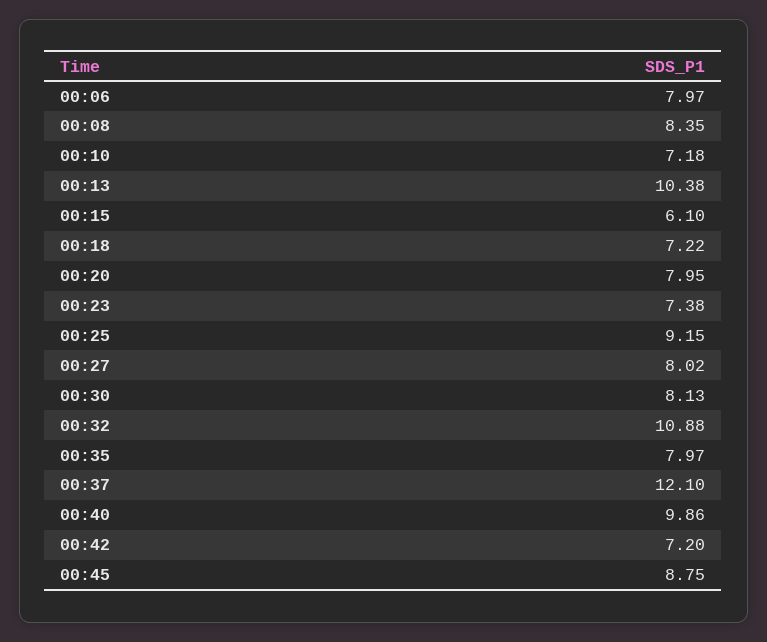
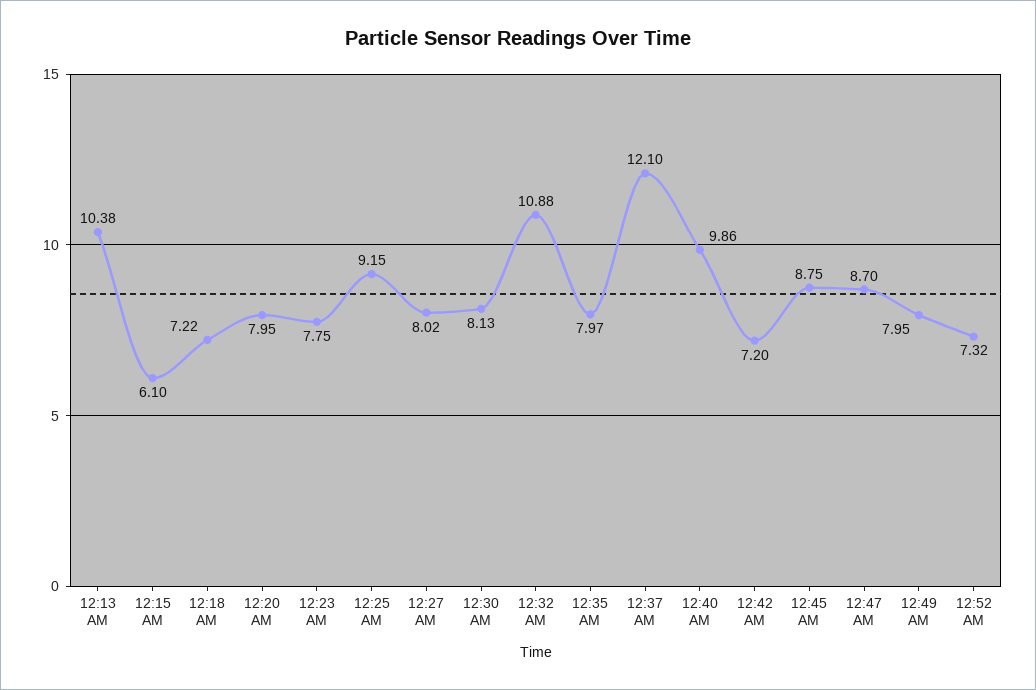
00:06: 7.97 -> none
00:08: 8.35 -> none
00:10: 7.18 -> none
00:23: 7.38 -> 7.75
12:47 AM: none -> 8.7
12:49 AM: none -> 7.95
12:52 AM: none -> 7.32

